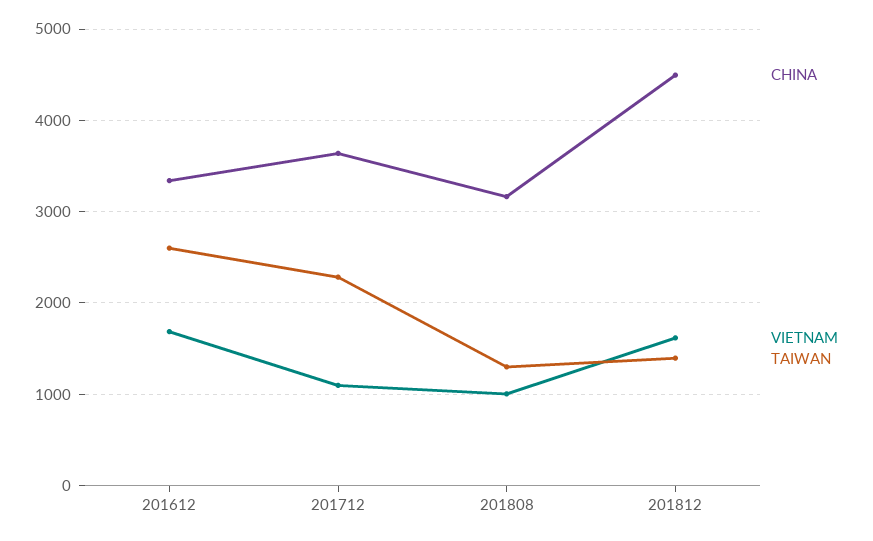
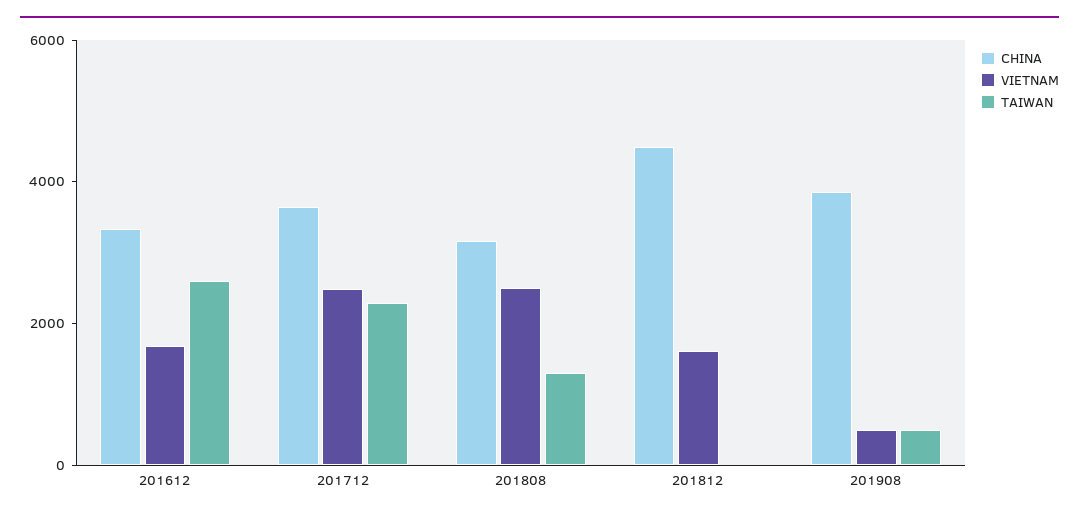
VIETNAM, 201712: 1100 -> 2500
VIETNAM, 201808: 1000 -> 2500
TAIWAN, 201812: 1400 -> 0
CHINA, 201908: none -> 4000
VIETNAM, 201908: none -> 500
TAIWAN, 201908: none -> 500

